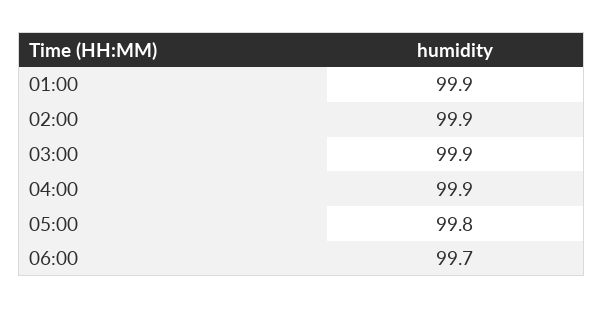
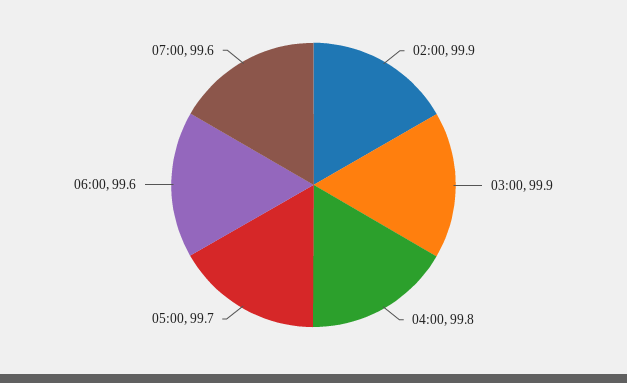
01:00: 99.9 -> none
04:00: 99.9 -> 99.8
05:00: 99.8 -> 99.7
06:00: 99.7 -> 99.6
07:00: none -> 99.6

